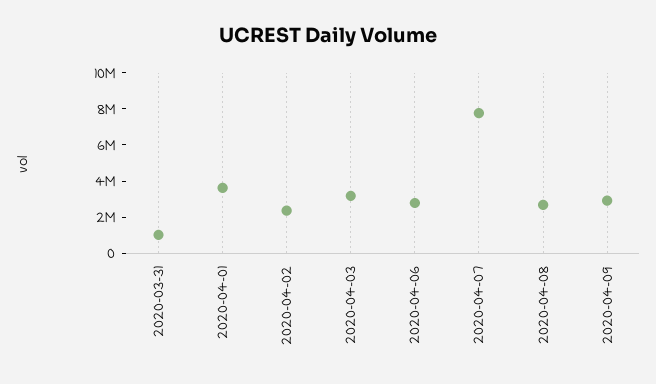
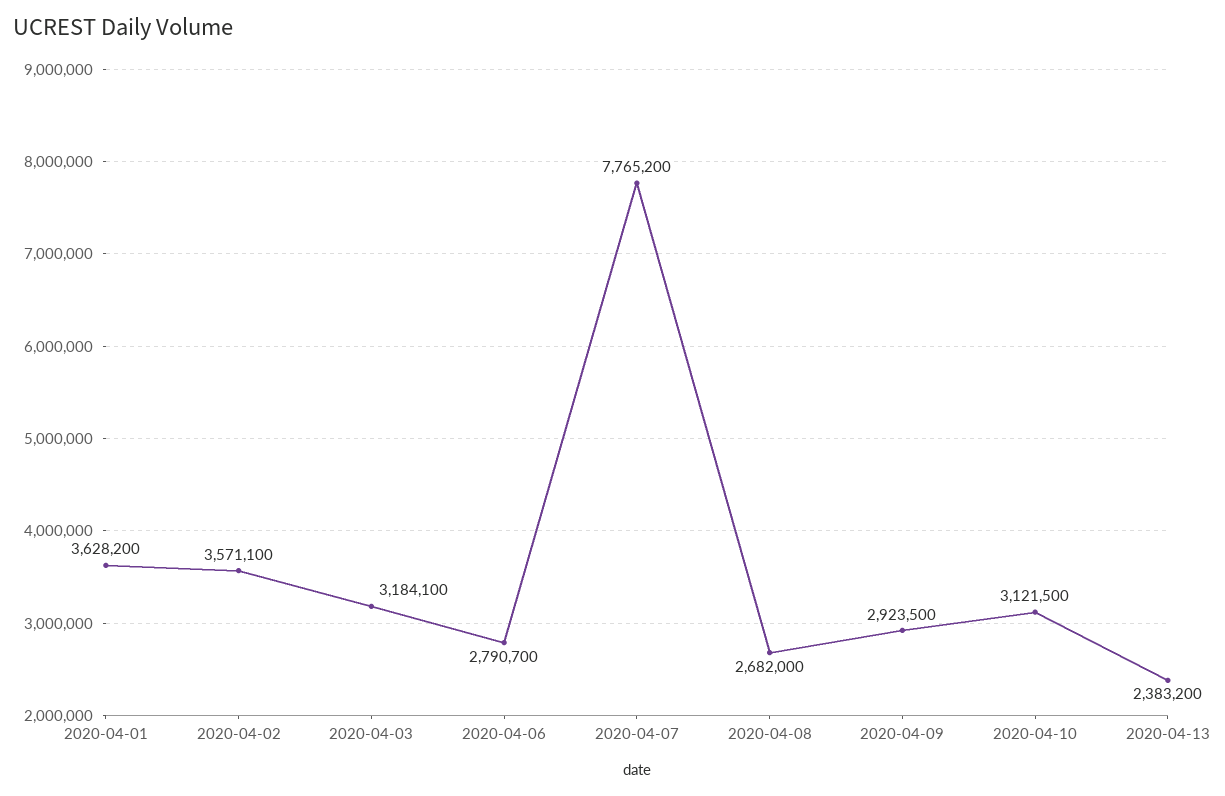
2020-03-31: 1000000 -> none
2020-04-02: 2500000 -> 3571100
2020-04-10: none -> 3121500
2020-04-13: none -> 2383200

